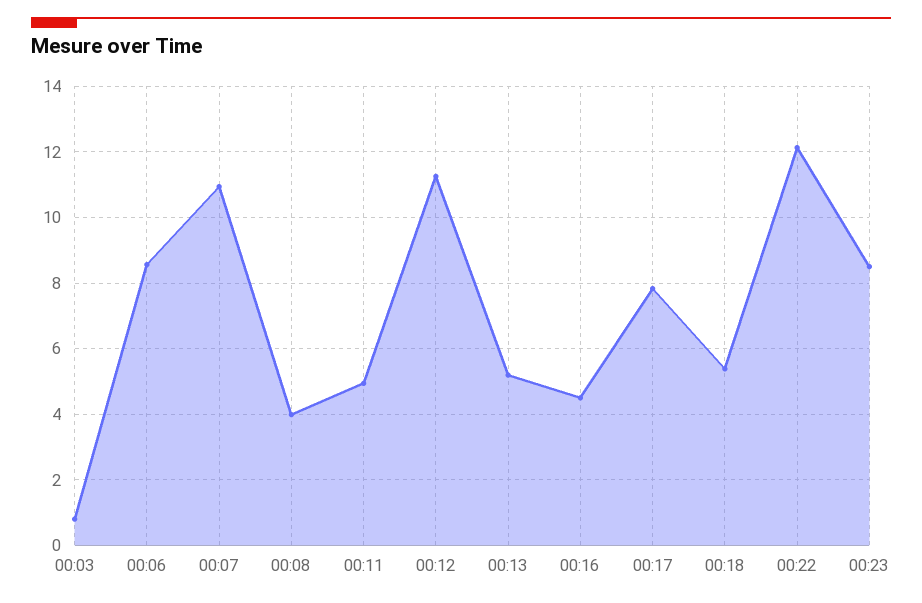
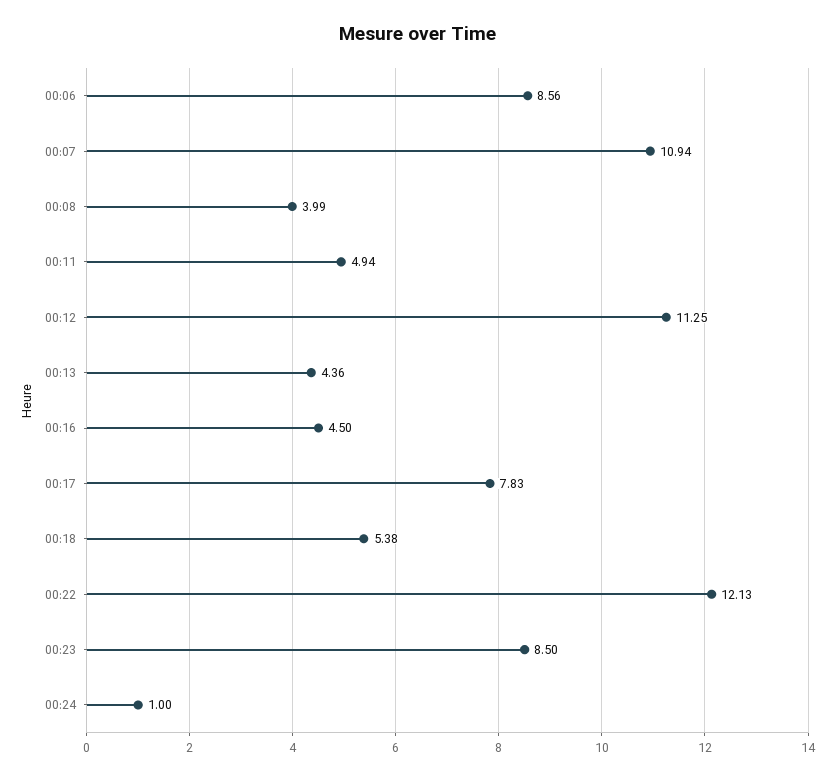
00:03: 0.8 -> none
00:13: 5.2 -> 4.36
00:24: none -> 1

